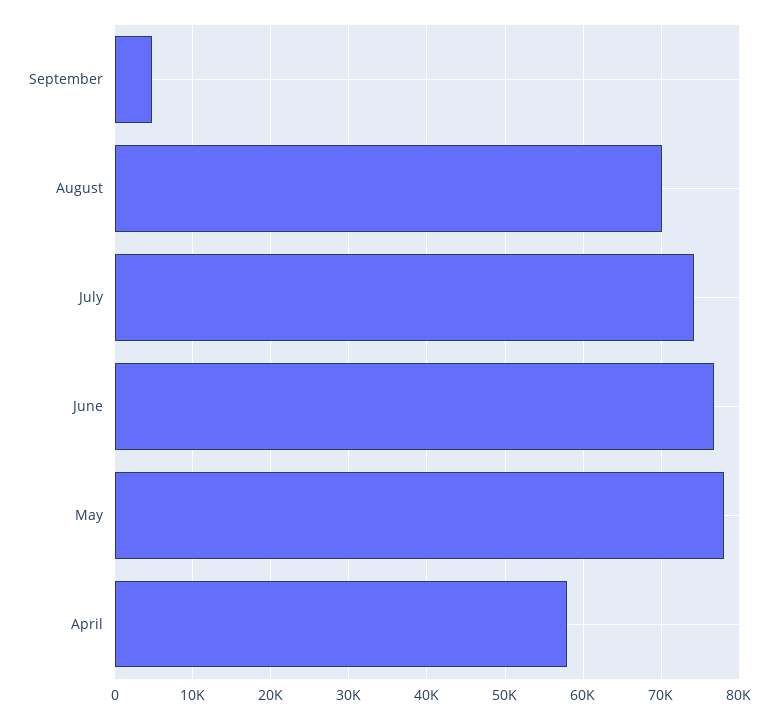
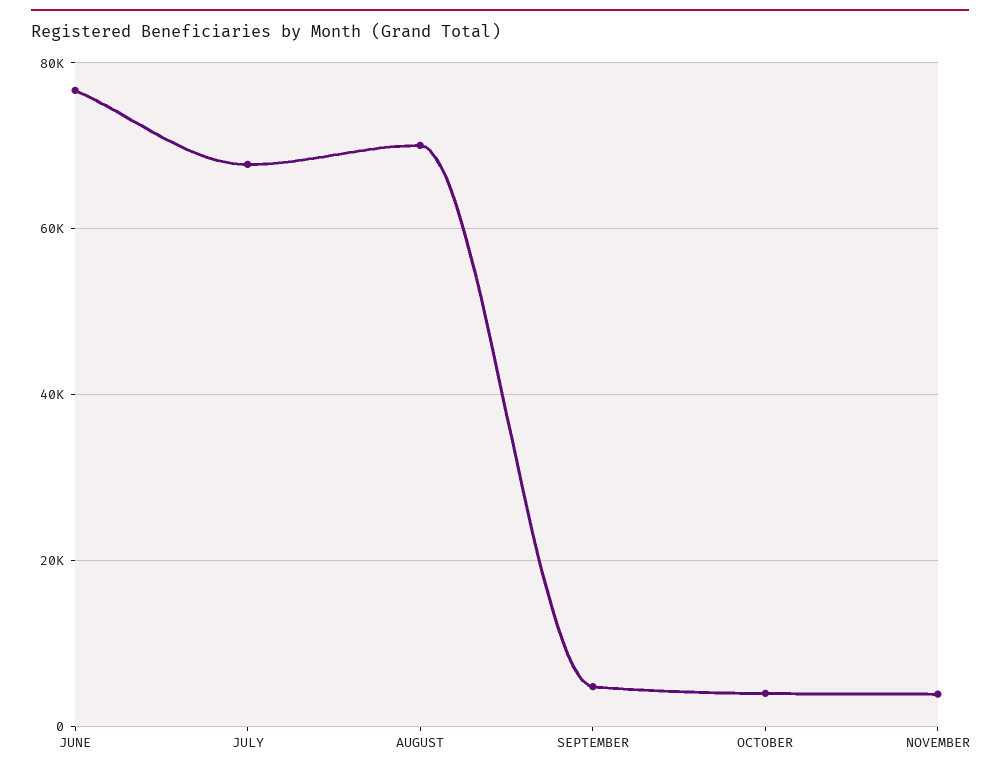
July: 74000 -> 68000
May: 78000 -> none
April: 58000 -> none
OCTOBER: none -> 4000
NOVEMBER: none -> 4000

